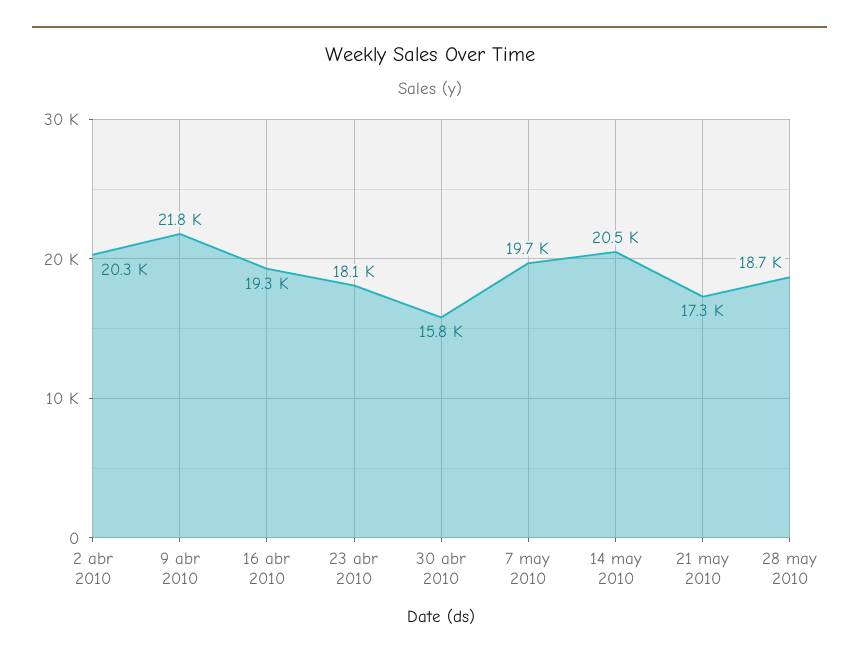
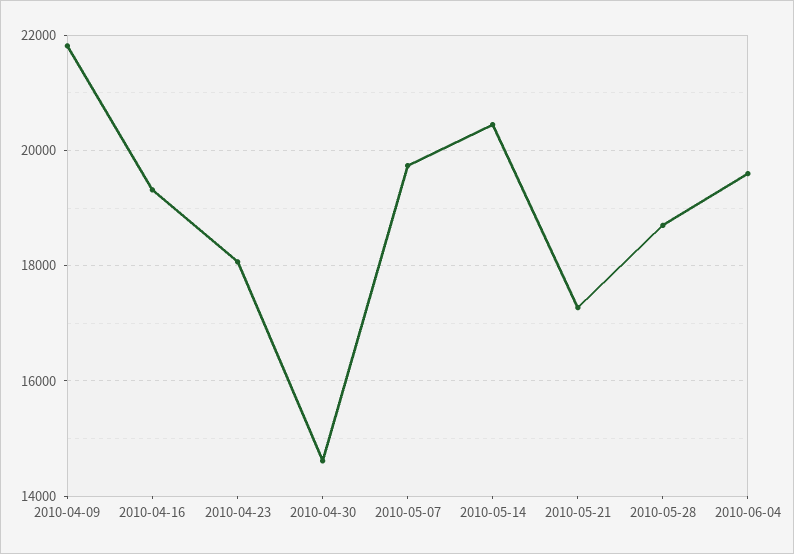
2 abr 2010: 20300 -> none
30 abr 2010: 15800 -> 14600
2010-06-04: none -> 19600

